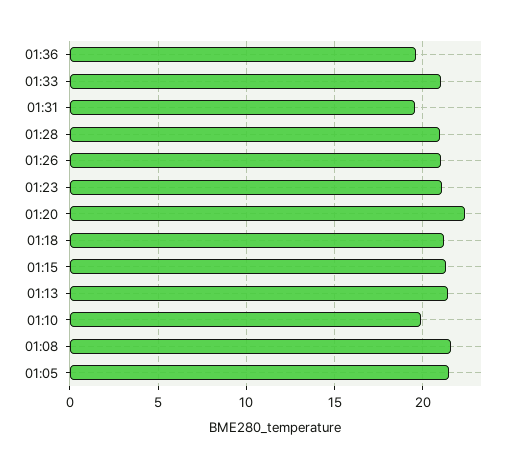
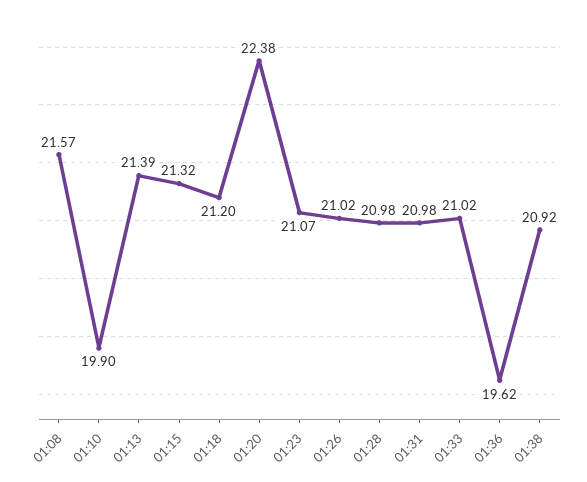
01:31: 19.5 -> 20.98
01:05: 21.5 -> none
01:38: none -> 20.92

